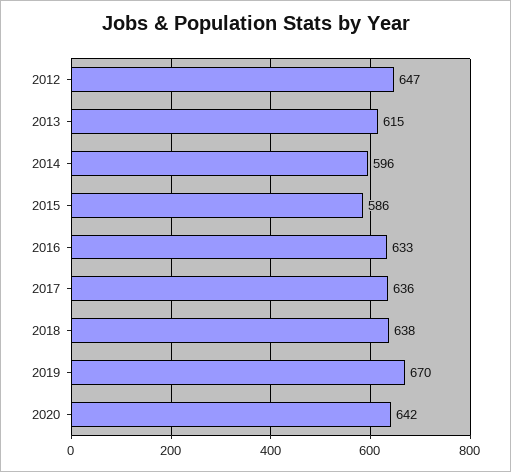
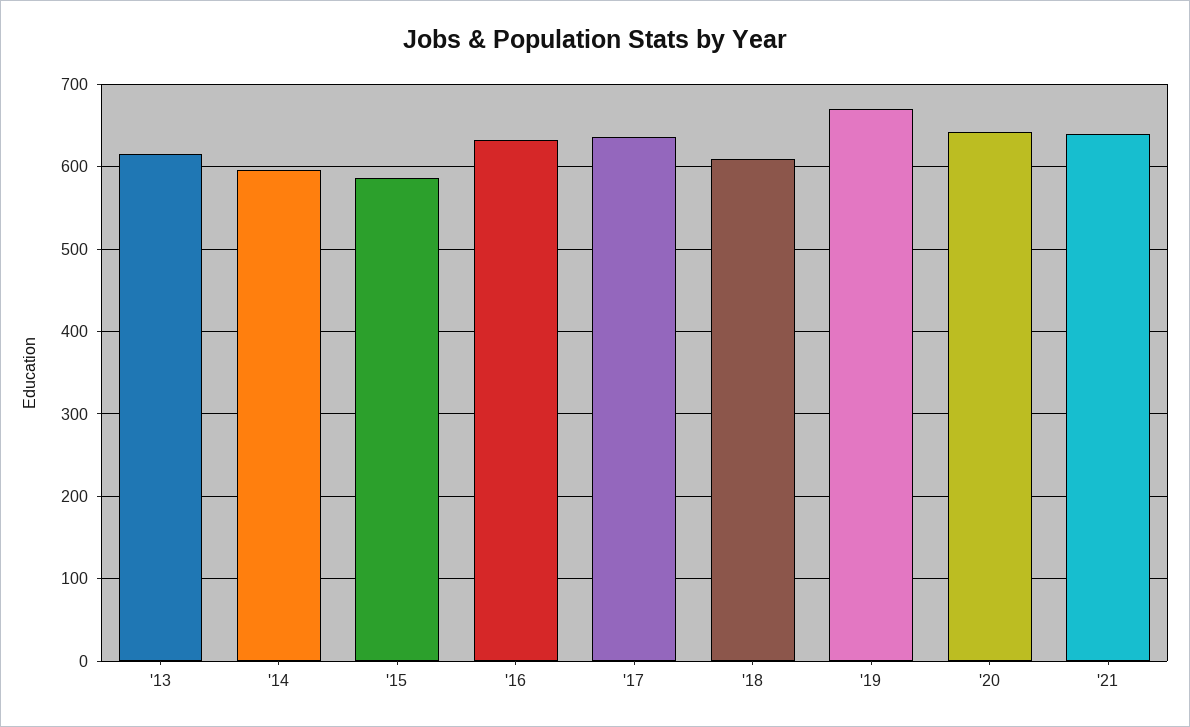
2012: 647 -> none
2018: 638 -> 610
'21: none -> 640

